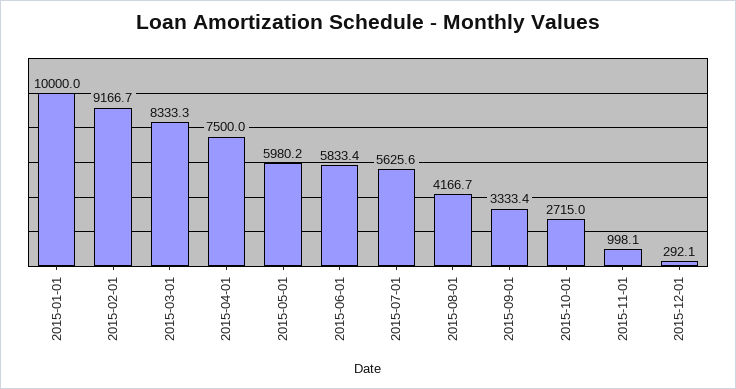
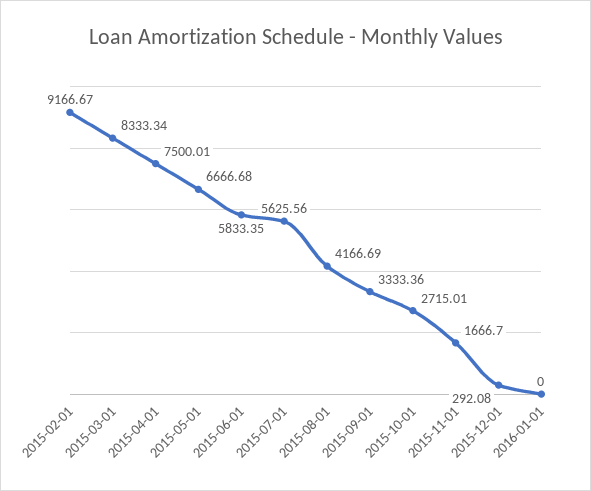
2015-01-01: 10000 -> none
2015-05-01: 5980.2 -> 6666.68
2015-11-01: 998.1 -> 1666.7
2016-01-01: none -> 0

